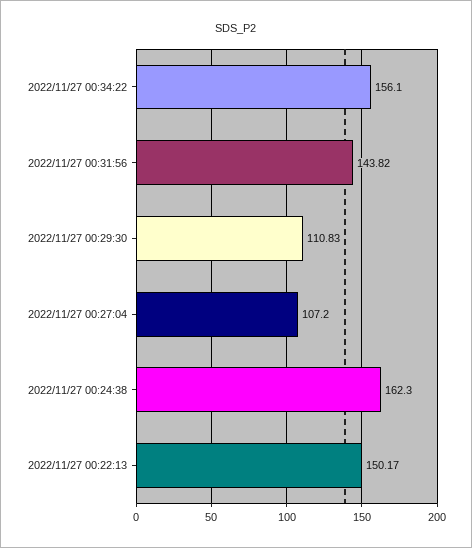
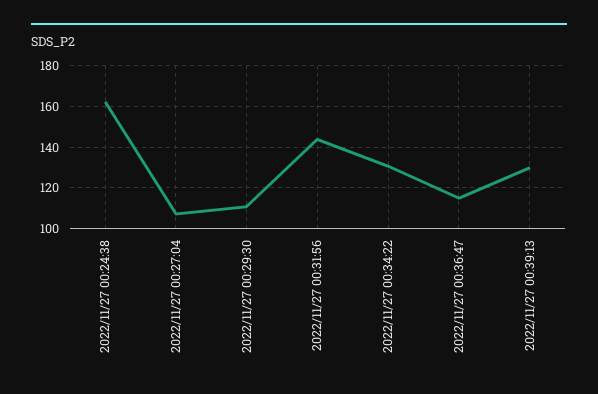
2022/11/27 00:34:22: 156.1 -> 130
2022/11/27 00:22:13: 150.17 -> none
2022/11/27 00:36:47: none -> 115
2022/11/27 00:39:13: none -> 130

